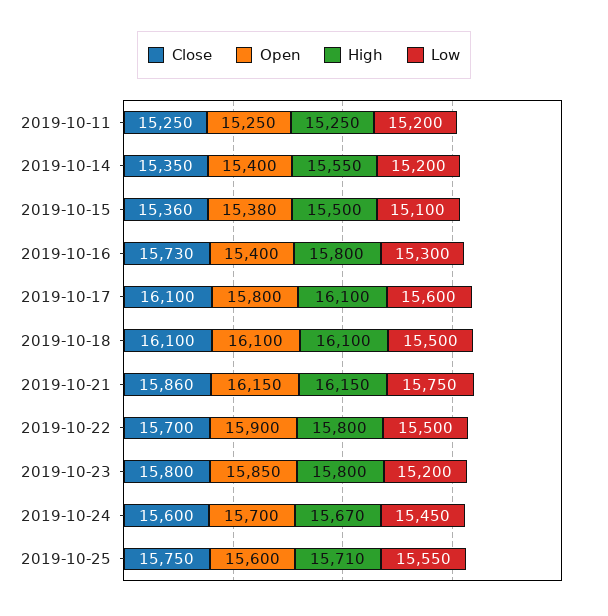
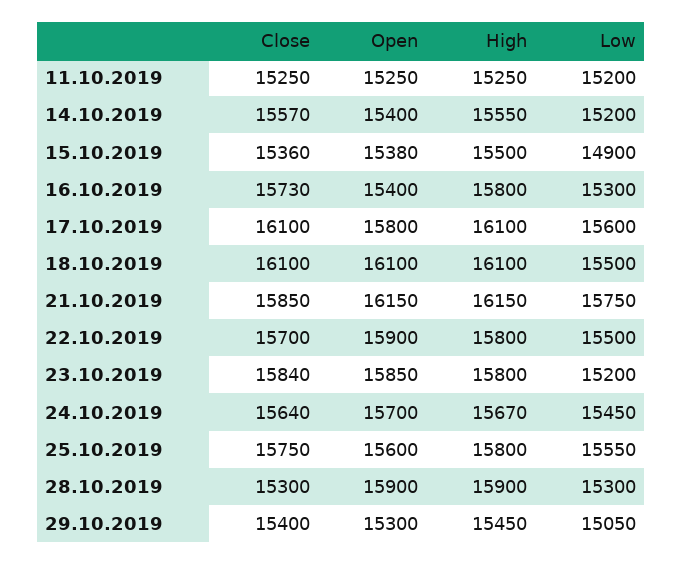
Close, 2019-10-14: 15350 -> 15570
Low, 2019-10-15: 15100 -> 14900
Close, 2019-10-21: 15860 -> 15850
Close, 2019-10-23: 15800 -> 15840
Close, 2019-10-24: 15600 -> 15640
High, 2019-10-25: 15710 -> 15800
Close, 28.10.2019: none -> 15300
Open, 28.10.2019: none -> 15900
High, 28.10.2019: none -> 15900
Low, 28.10.2019: none -> 15300
Close, 29.10.2019: none -> 15400
Open, 29.10.2019: none -> 15300
High, 29.10.2019: none -> 15450
Low, 29.10.2019: none -> 15050

